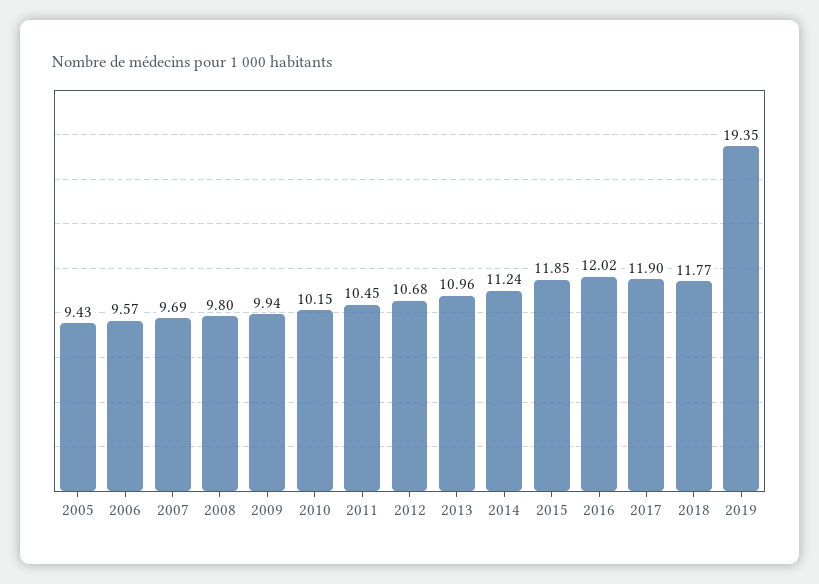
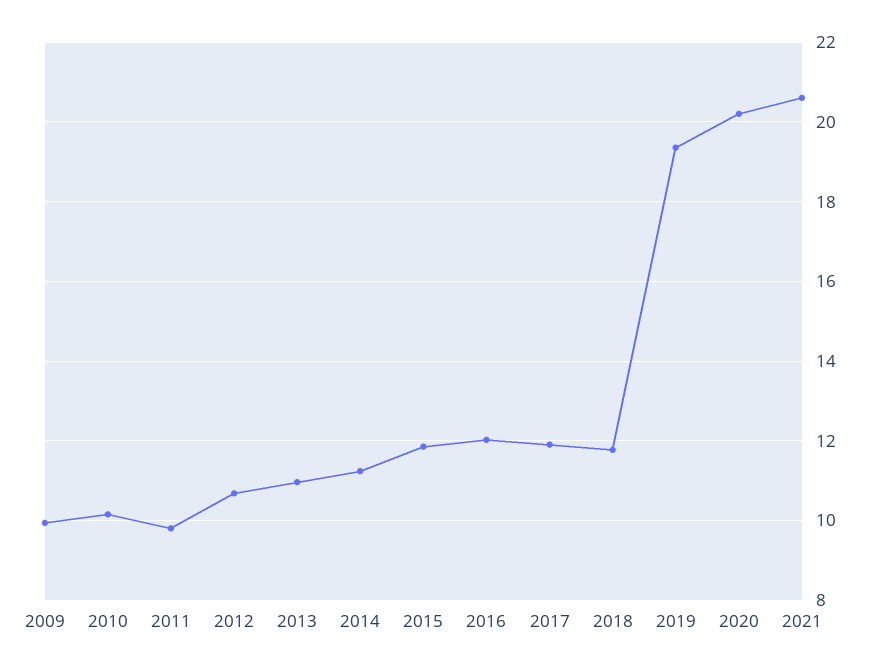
2005: 9.43 -> none
2006: 9.57 -> none
2007: 9.69 -> none
2008: 9.8 -> none
2011: 10.45 -> 9.8
2020: none -> 20.2
2021: none -> 20.6

